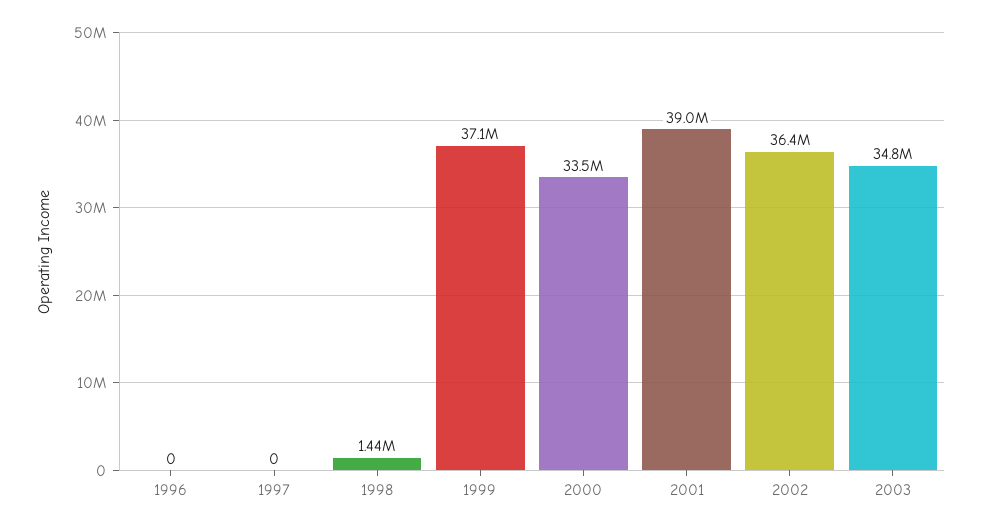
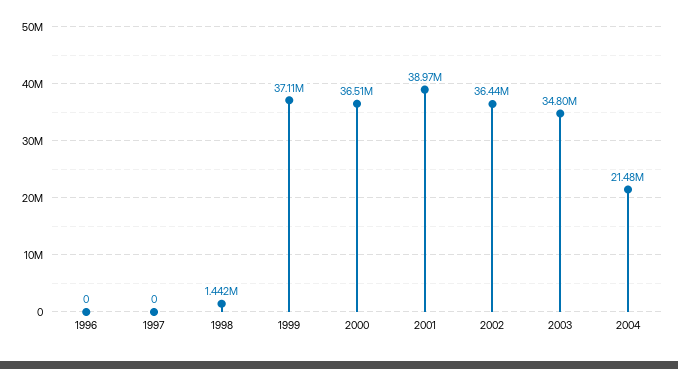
2000: 33500000 -> 36510000
2004: none -> 21480000

